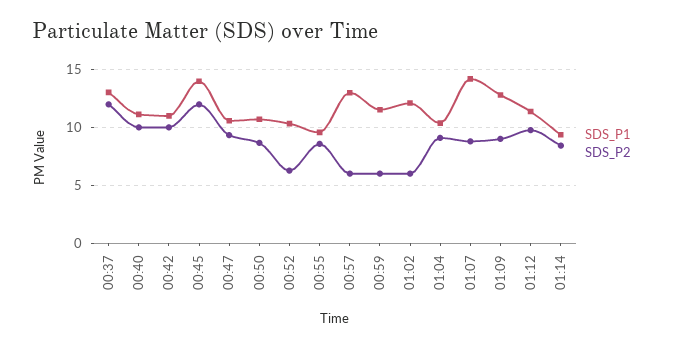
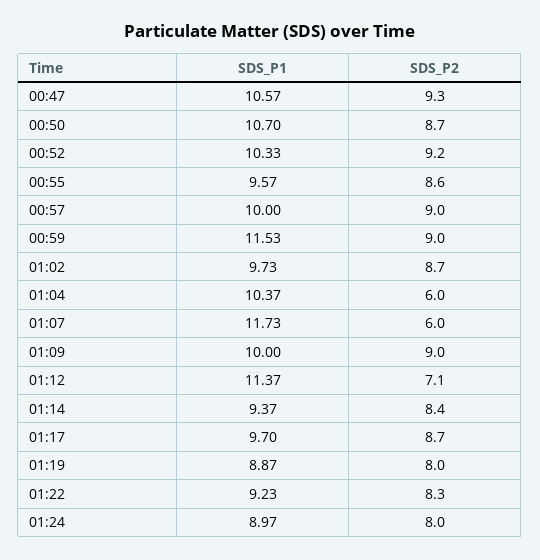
SDS_P1, 00:37: 13 -> none
SDS_P2, 00:37: 12 -> none
SDS_P1, 00:40: 11 -> none
SDS_P2, 00:40: 10 -> none
SDS_P1, 00:42: 11 -> none
SDS_P2, 00:42: 10 -> none
SDS_P1, 00:45: 14 -> none
SDS_P2, 00:45: 12 -> none
SDS_P2, 00:52: 6 -> 9.2
SDS_P1, 00:57: 13 -> 10
SDS_P2, 00:57: 6 -> 9
SDS_P2, 00:59: 6 -> 9
SDS_P1, 01:02: 12 -> 9.73
SDS_P2, 01:02: 6 -> 8.7
SDS_P2, 01:04: 9 -> 6
SDS_P1, 01:07: 14 -> 11.73
SDS_P2, 01:07: 9 -> 6
SDS_P1, 01:09: 13 -> 10
SDS_P2, 01:12: 10 -> 7.1
SDS_P1, 01:17: none -> 9.7
SDS_P2, 01:17: none -> 8.7
SDS_P1, 01:19: none -> 8.87
SDS_P2, 01:19: none -> 8
SDS_P1, 01:22: none -> 9.23
SDS_P2, 01:22: none -> 8.3
SDS_P1, 01:24: none -> 8.97
SDS_P2, 01:24: none -> 8

